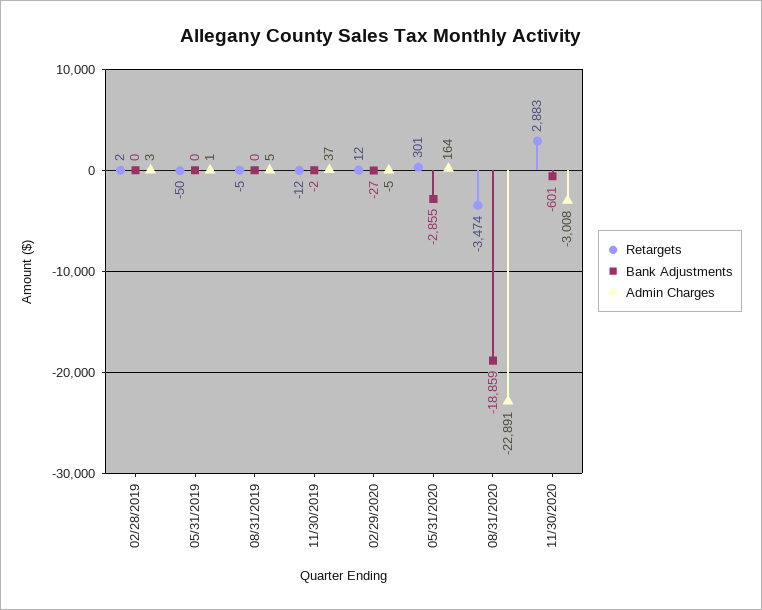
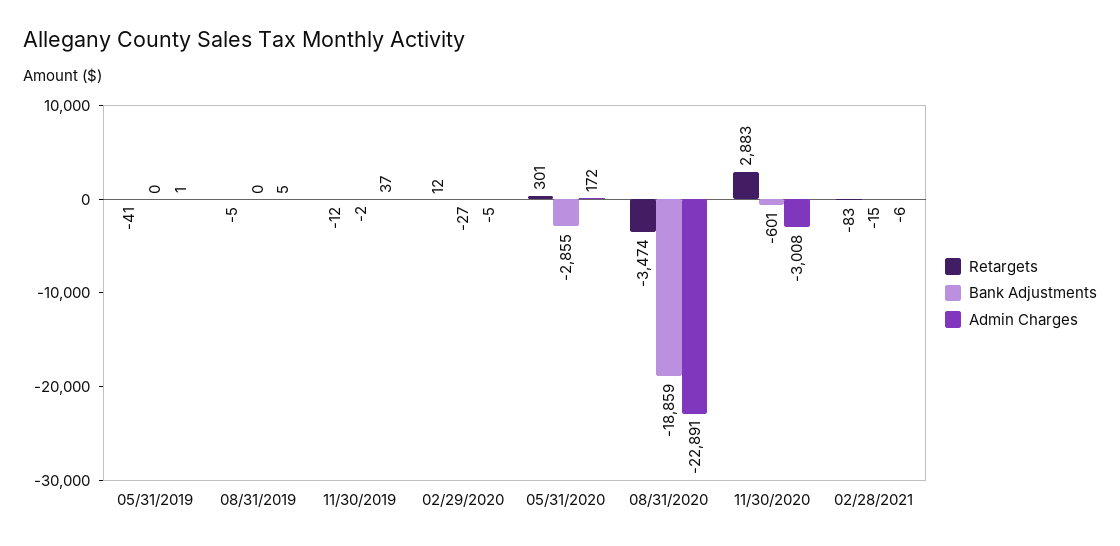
Retargets, 02/28/2019: 2 -> none
Bank Adjustments, 02/28/2019: 0 -> none
Admin Charges, 02/28/2019: 3 -> none
Retargets, 05/31/2019: -50 -> -41
Admin Charges, 05/31/2020: 164 -> 172
Retargets, 02/28/2021: none -> -83
Bank Adjustments, 02/28/2021: none -> -15
Admin Charges, 02/28/2021: none -> -6

